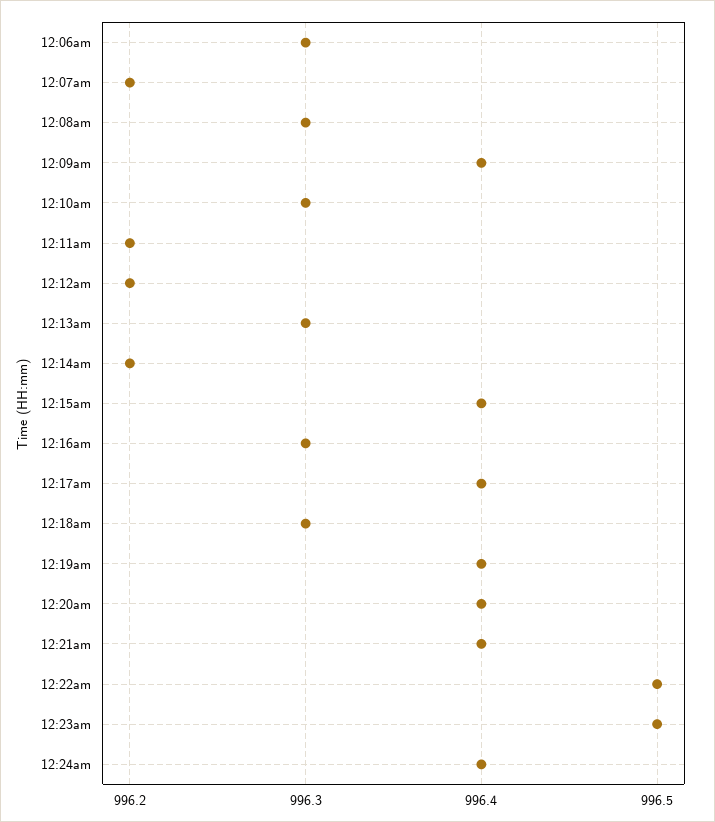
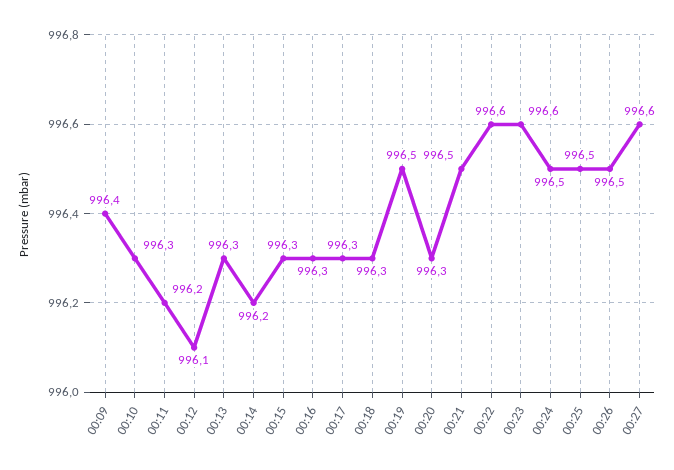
12:06am: 996.3 -> none
12:07am: 996.2 -> none
12:08am: 996.3 -> none
12:12am: 996.2 -> 996.1
12:15am: 996.4 -> 996.3
12:17am: 996.4 -> 996.3
12:19am: 996.4 -> 996.5
12:20am: 996.4 -> 996.3
12:21am: 996.4 -> 996.5
12:22am: 996.5 -> 996.6
12:23am: 996.5 -> 996.6
12:24am: 996.4 -> 996.5
00:25: none -> 996.5
00:26: none -> 996.5
00:27: none -> 996.6

